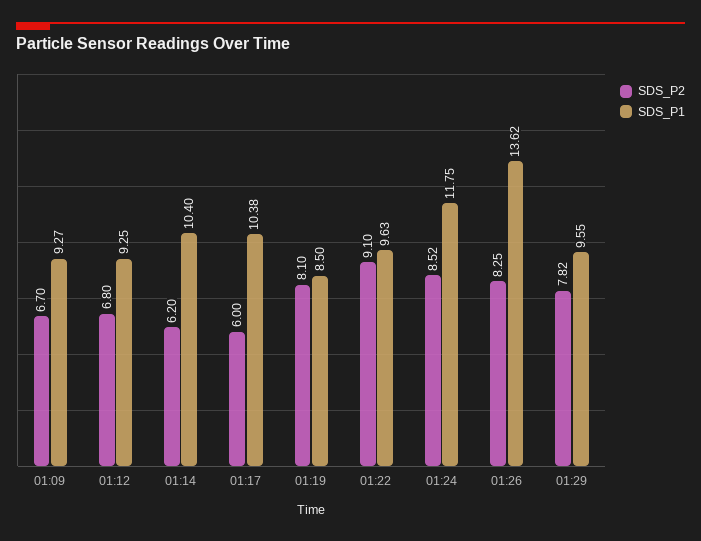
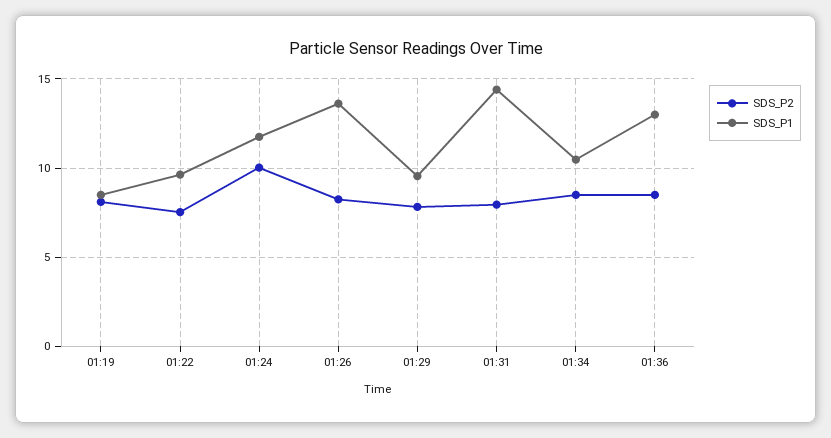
SDS_P2, 01:09: 6.7 -> none
SDS_P1, 01:09: 9.27 -> none
SDS_P2, 01:12: 6.8 -> none
SDS_P1, 01:12: 9.25 -> none
SDS_P2, 01:14: 6.2 -> none
SDS_P1, 01:14: 10.4 -> none
SDS_P2, 01:17: 6 -> none
SDS_P1, 01:17: 10.38 -> none
SDS_P2, 01:22: 9.1 -> 7.5
SDS_P2, 01:24: 8.52 -> 10
SDS_P2, 01:31: none -> 8
SDS_P1, 01:31: none -> 14.5
SDS_P2, 01:34: none -> 8.5
SDS_P1, 01:34: none -> 10.5
SDS_P2, 01:36: none -> 8.5
SDS_P1, 01:36: none -> 13

